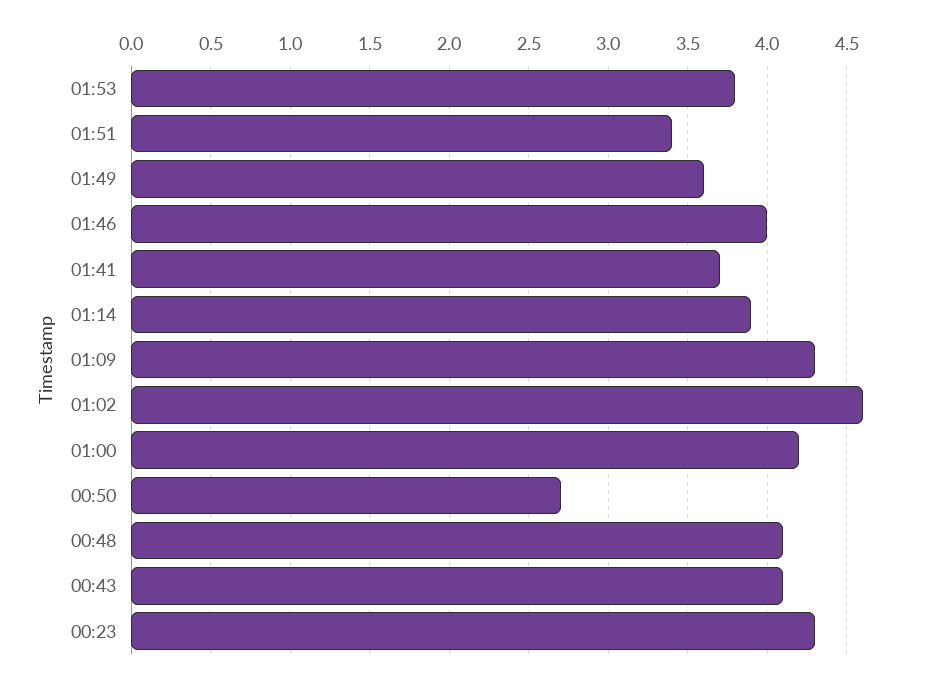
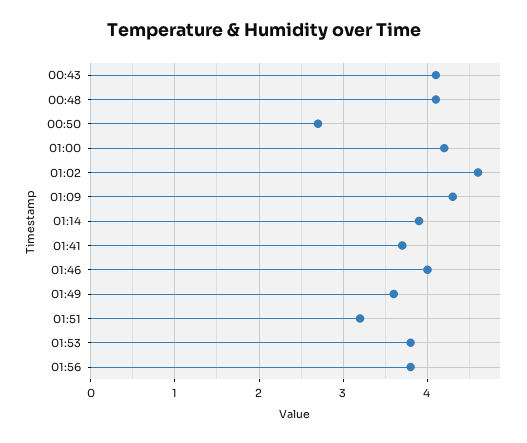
01:51: 3.4 -> 3.2
00:23: 4.3 -> none
01:56: none -> 3.8

